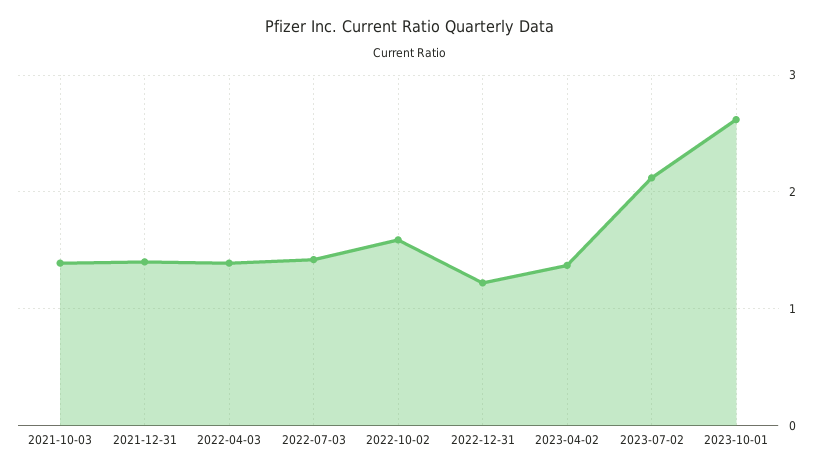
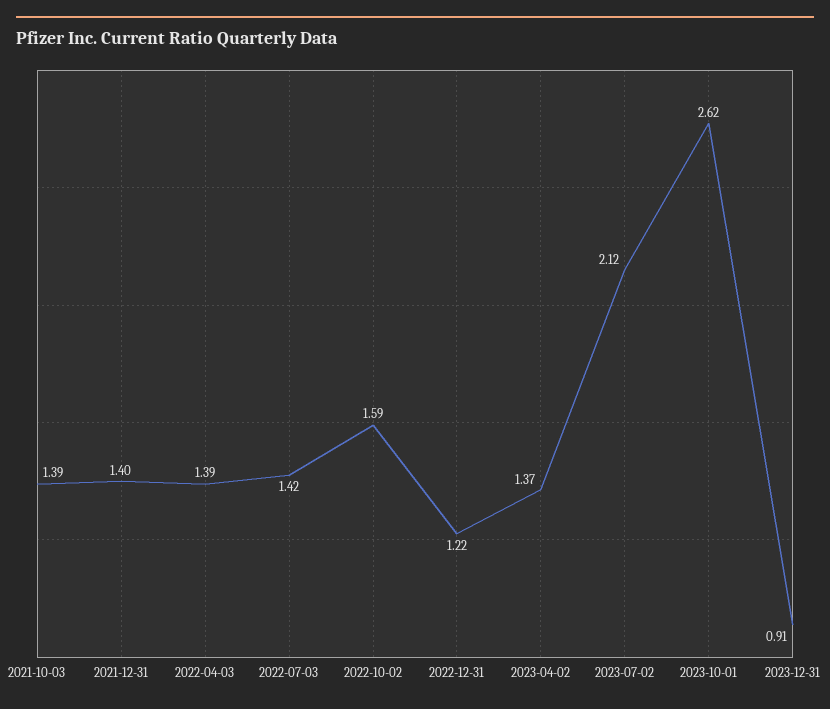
2023-12-31: none -> 0.91

